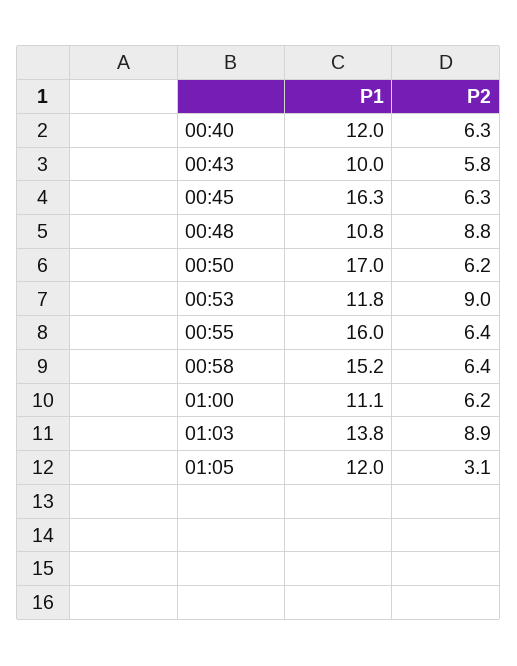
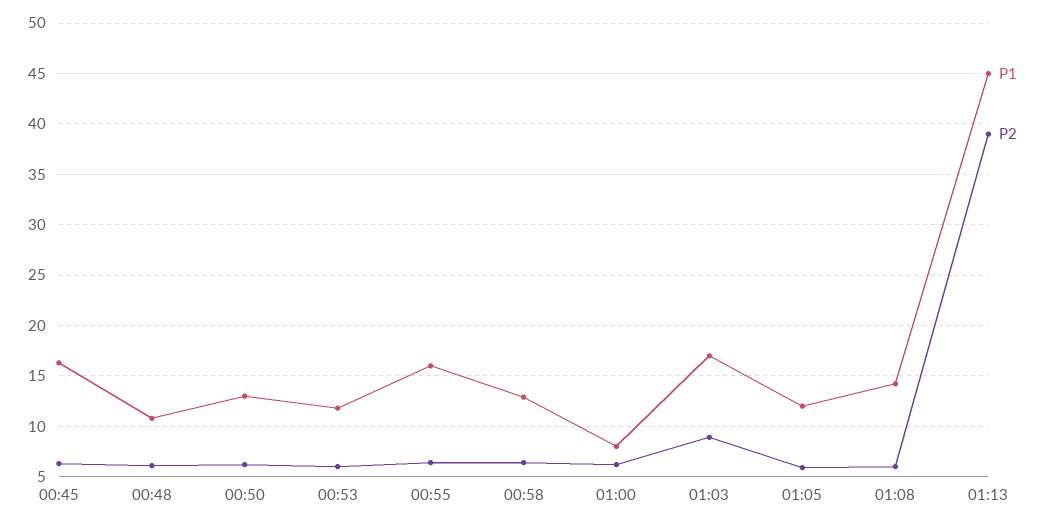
P1, 00:40: 12 -> none
P2, 00:40: 6.3 -> none
P1, 00:43: 10 -> none
P2, 00:43: 5.8 -> none
P2, 00:48: 8.8 -> 6
P1, 00:50: 17 -> 13
P2, 00:53: 9 -> 6
P1, 00:58: 15.2 -> 13
P1, 01:00: 11.1 -> 8
P1, 01:03: 13.8 -> 17
P2, 01:05: 3.1 -> 6
P1, 01:08: none -> 14
P2, 01:08: none -> 6
P1, 01:13: none -> 45
P2, 01:13: none -> 39

